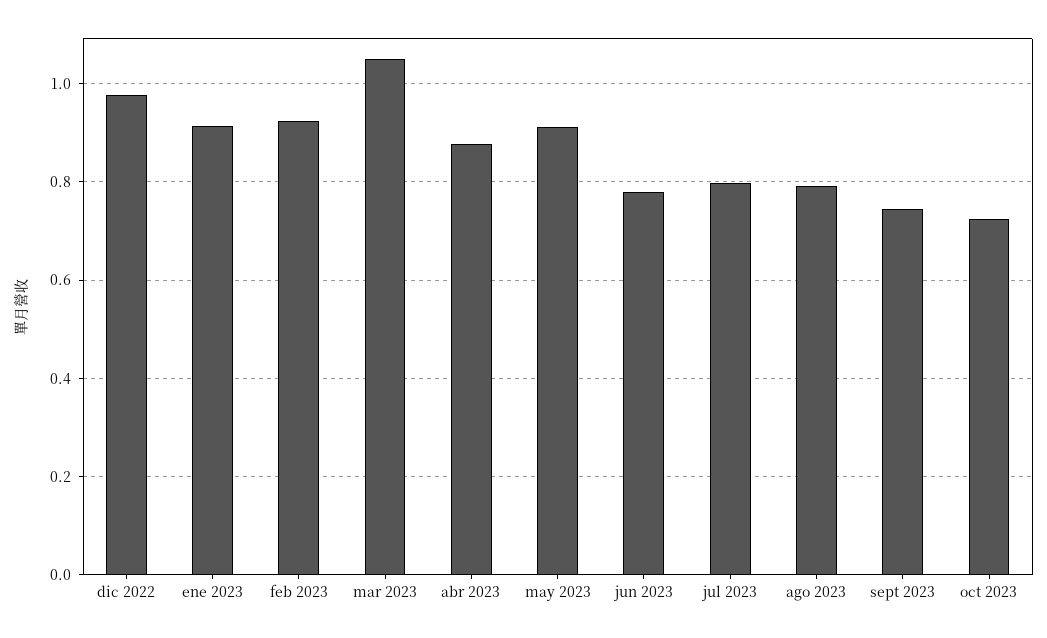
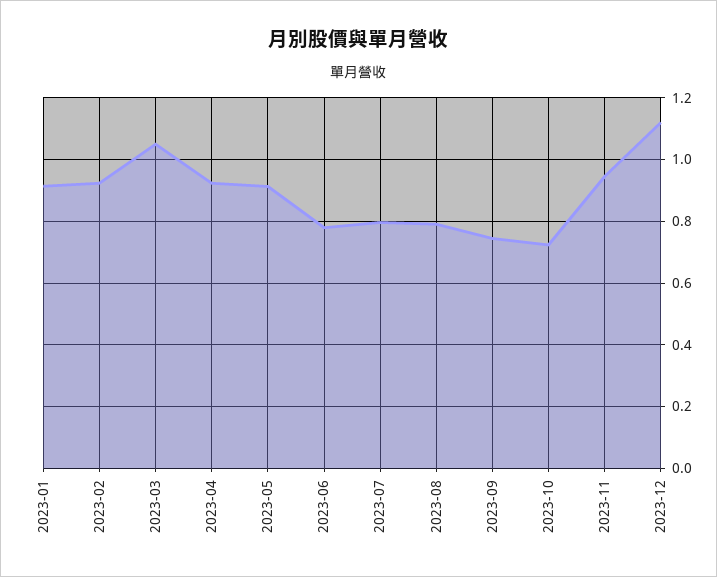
dic 2022: 0.98 -> none
abr 2023: 0.88 -> 0.92
2023-11: none -> 0.94
2023-12: none -> 1.12

